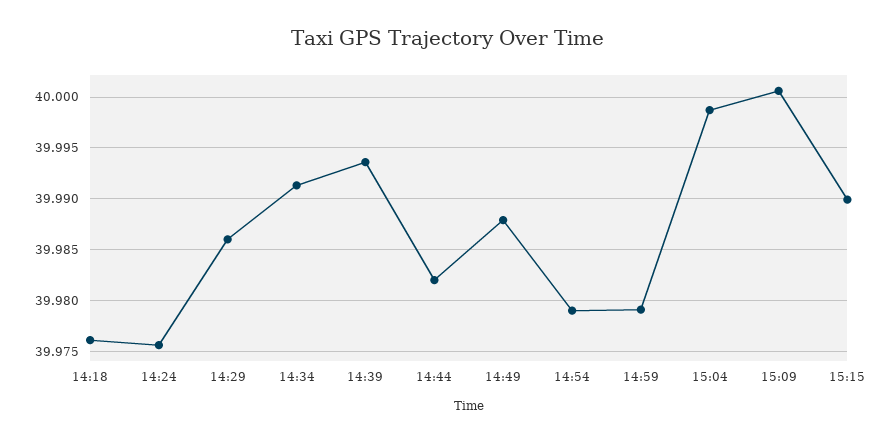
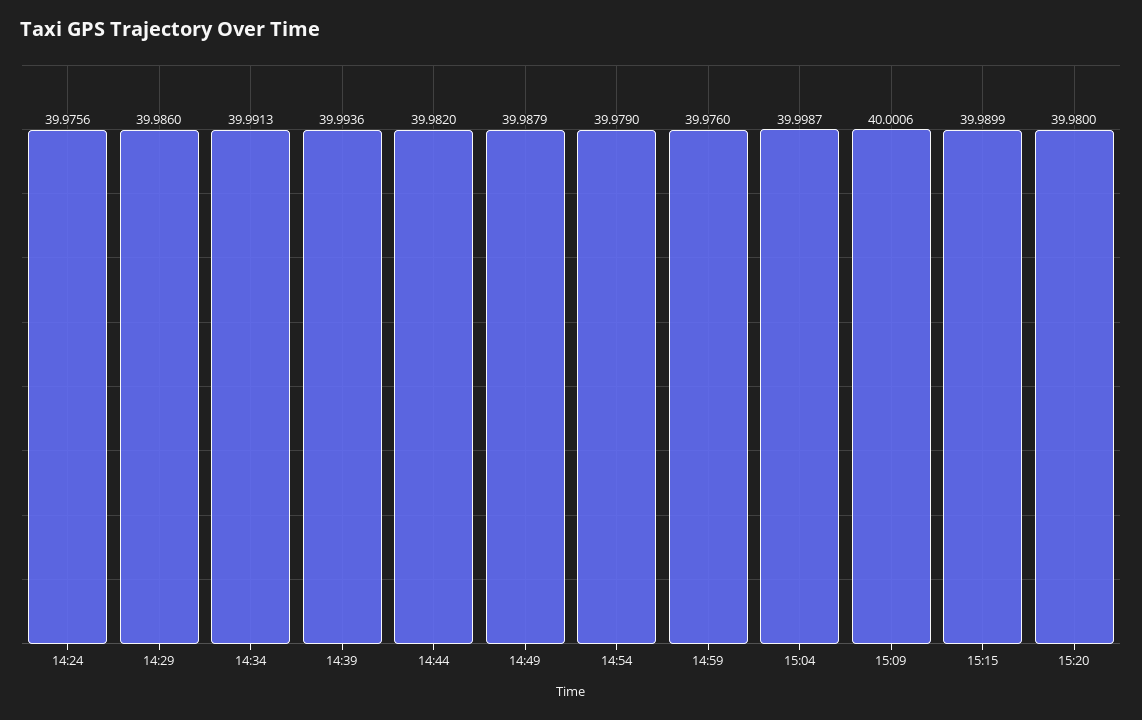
14:18: 39.976 -> none
14:59: 39.979 -> 39.976
15:20: none -> 39.98

